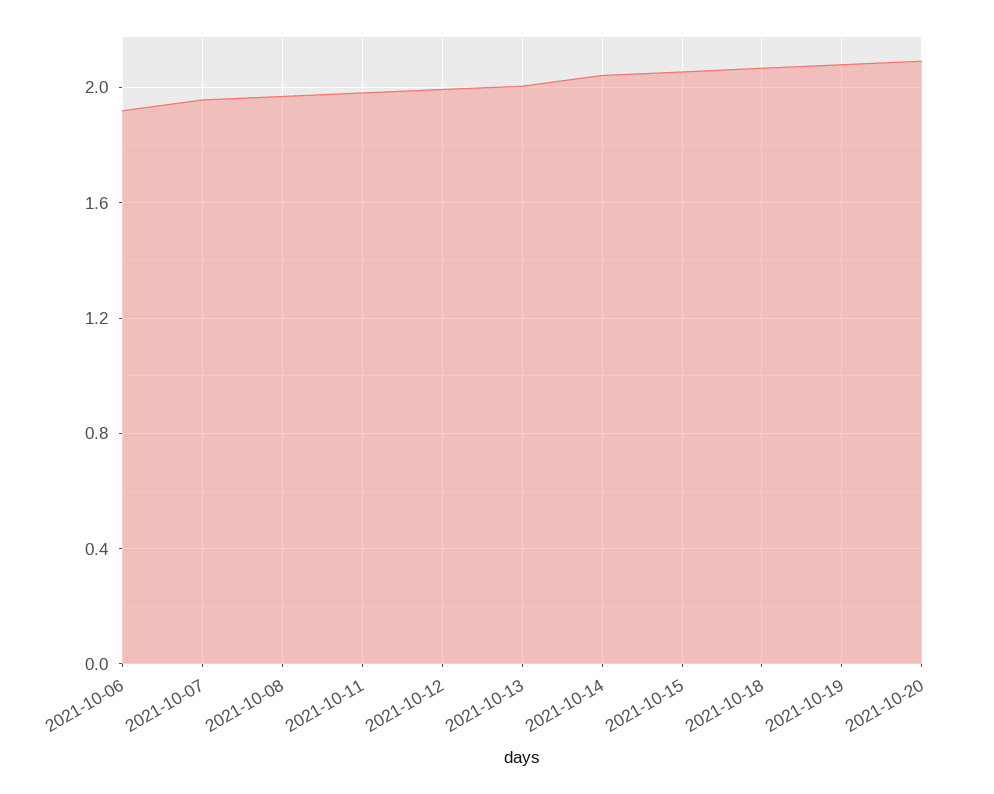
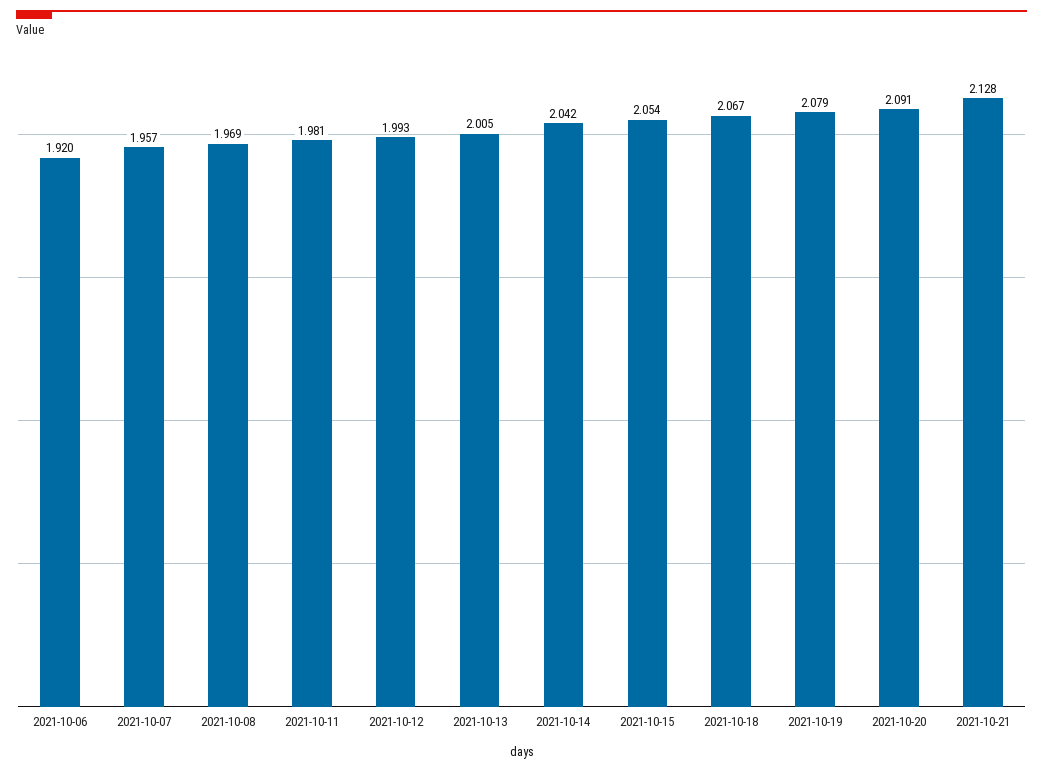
2021-10-21: none -> 2.128

